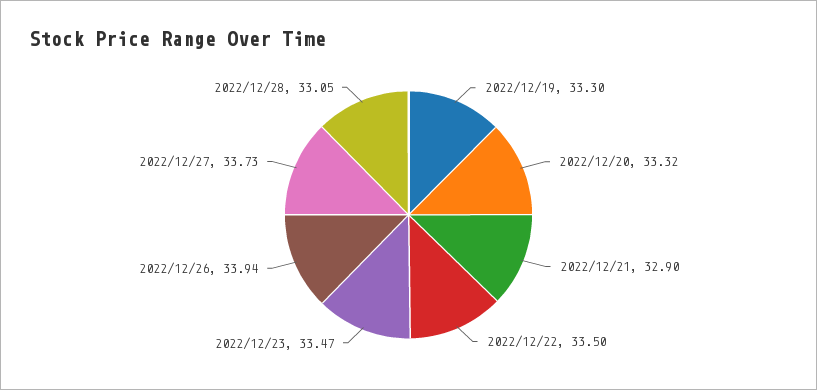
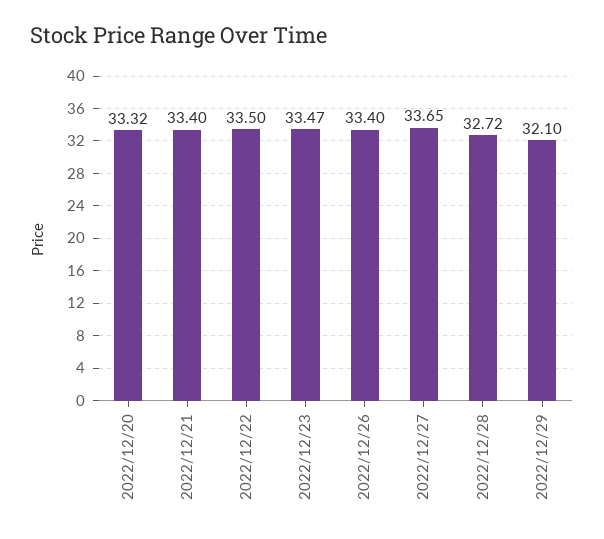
2022/12/19: 33.3 -> none
2022/12/21: 32.9 -> 33.4
2022/12/26: 33.94 -> 33.4
2022/12/27: 33.73 -> 33.65
2022/12/28: 33.05 -> 32.72
2022/12/29: none -> 32.1

